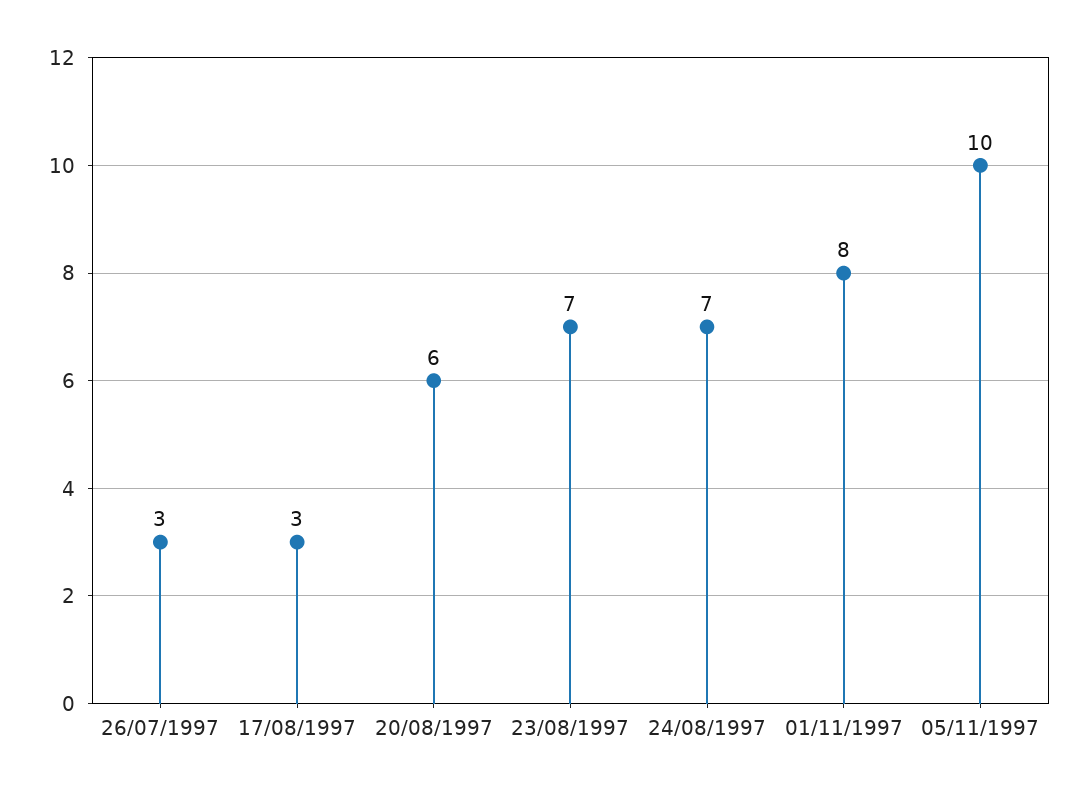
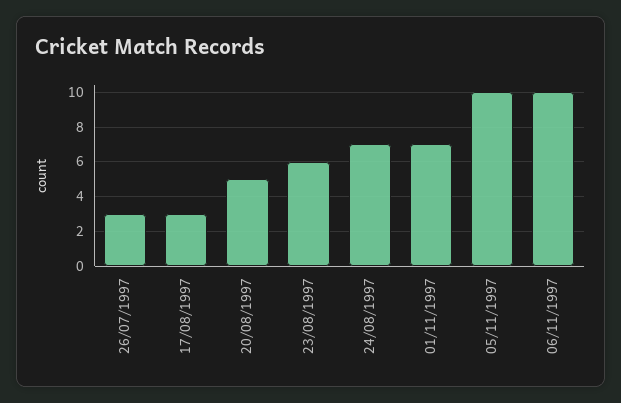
20/08/1997: 6 -> 5
23/08/1997: 7 -> 6
01/11/1997: 8 -> 7
06/11/1997: none -> 10

